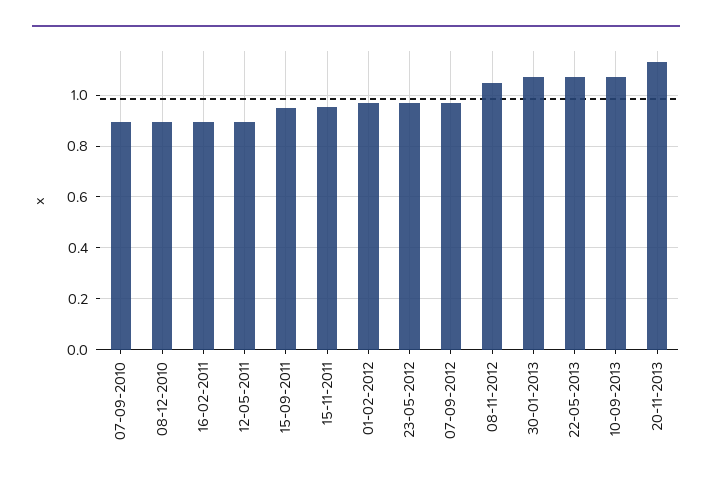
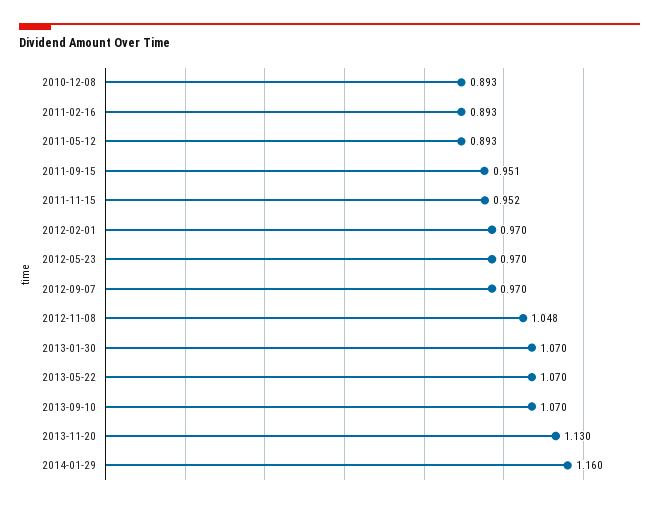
07-09-2010: 0.9 -> none
2014-01-29: none -> 1.16

